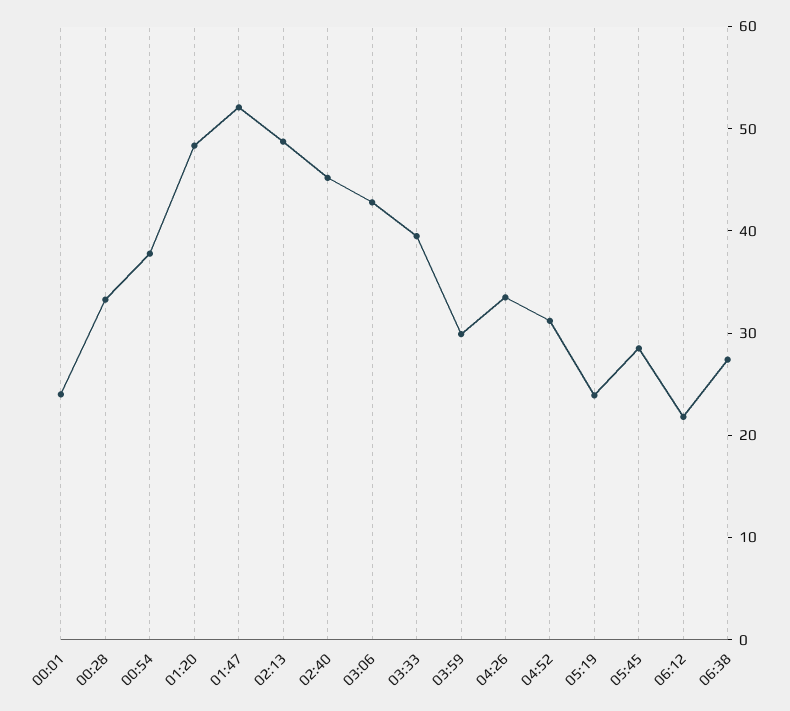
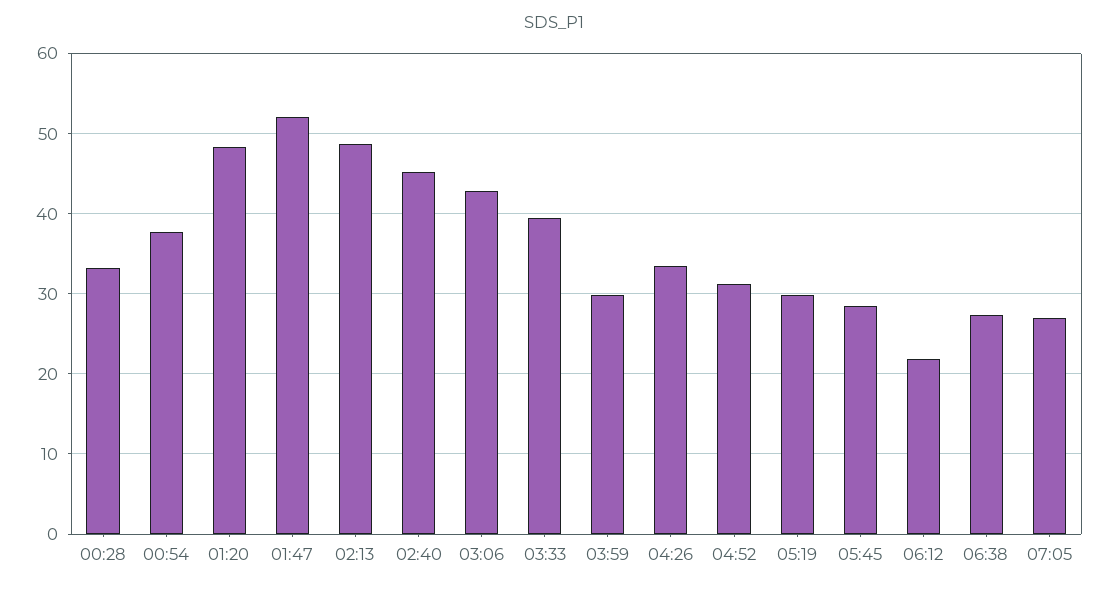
00:01: 24 -> none
05:19: 24 -> 30
07:05: none -> 27

